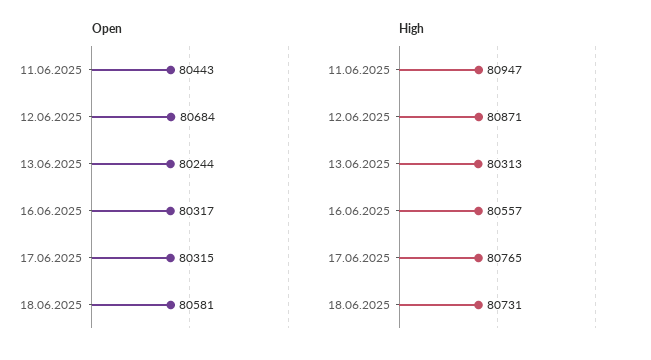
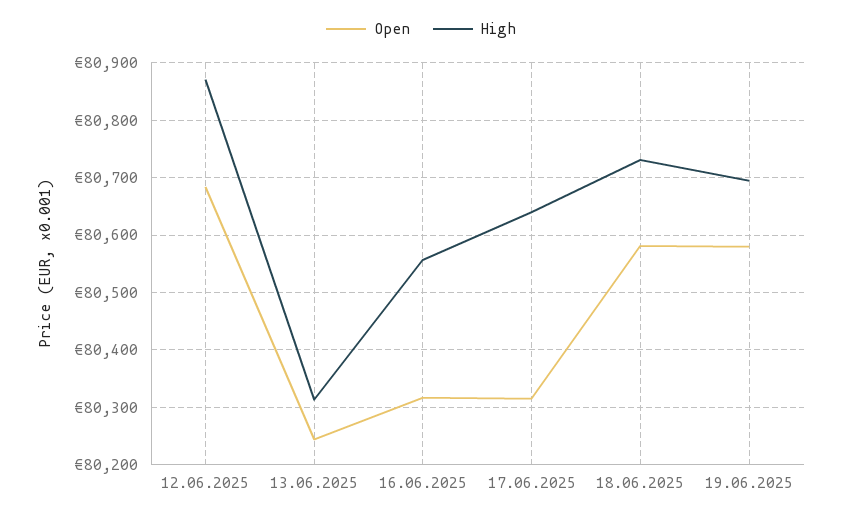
Open, 11.06.2025: 80443 -> none
High, 11.06.2025: 80947 -> none
High, 17.06.2025: 80765 -> 80640
Open, 19.06.2025: none -> 80580
High, 19.06.2025: none -> 80700

